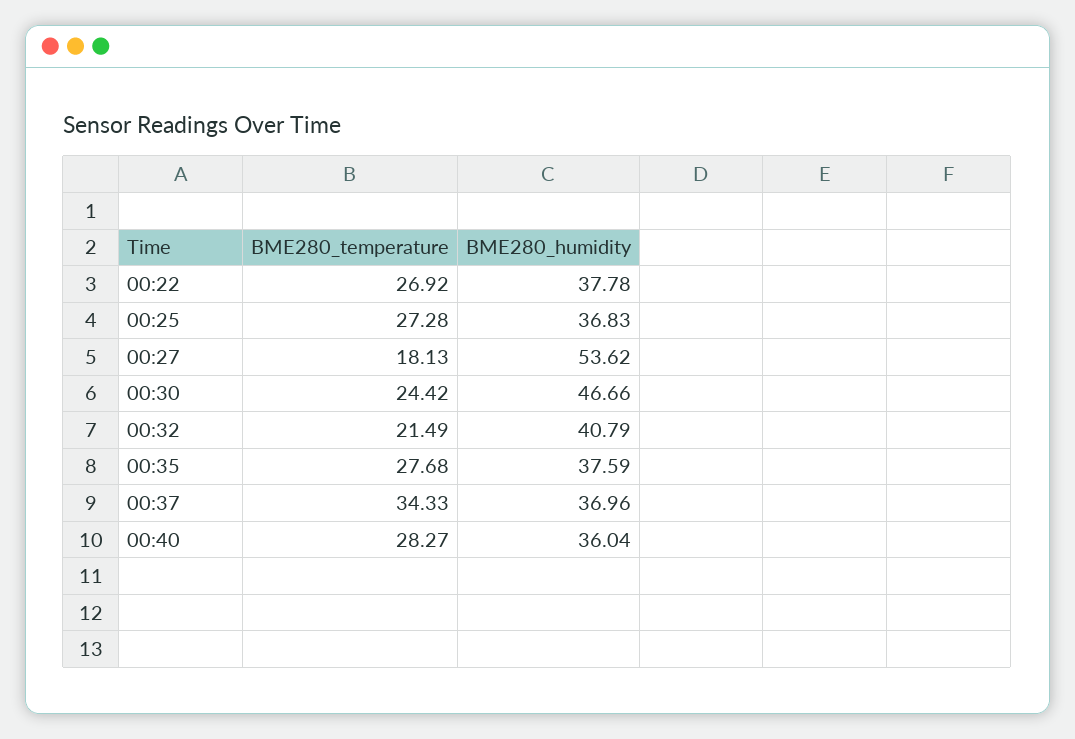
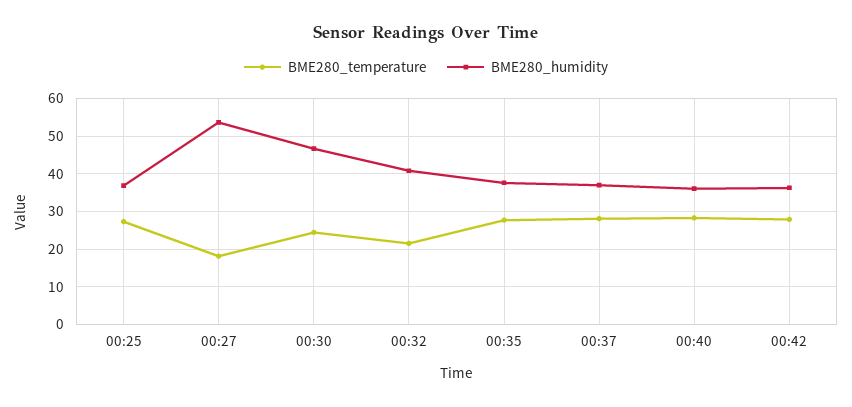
BME280_temperature, 00:22: 26.92 -> none
BME280_humidity, 00:22: 37.78 -> none
BME280_temperature, 00:37: 34.33 -> 28
BME280_temperature, 00:42: none -> 28
BME280_humidity, 00:42: none -> 36

